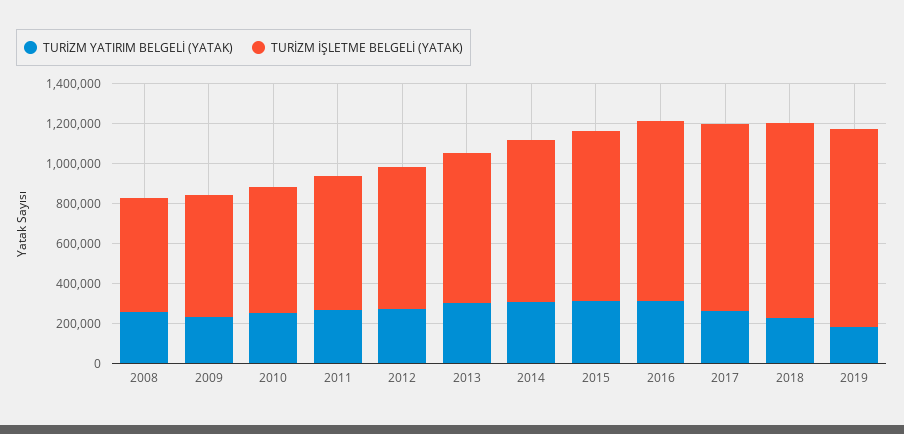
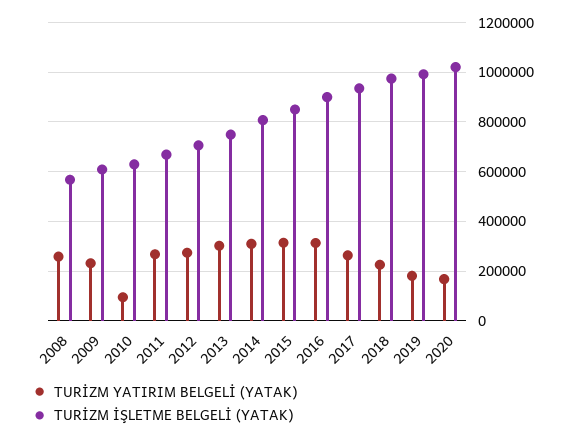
TURİZM YATIRIM BELGELİ (YATAK), 2010: 250000 -> 100000
TURİZM YATIRIM BELGELİ (YATAK), 2020: none -> 175000
TURİZM İŞLETME BELGELİ (YATAK), 2020: none -> 1025000

